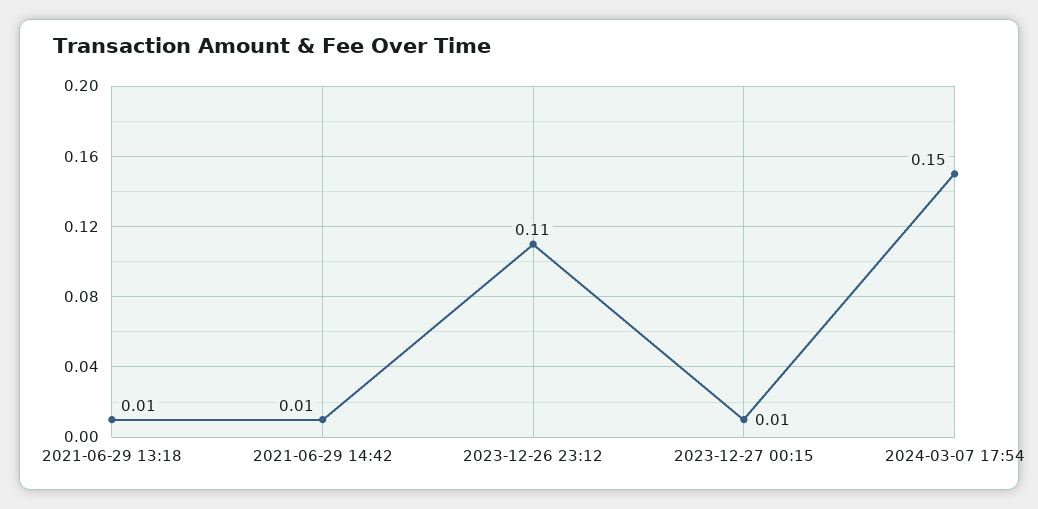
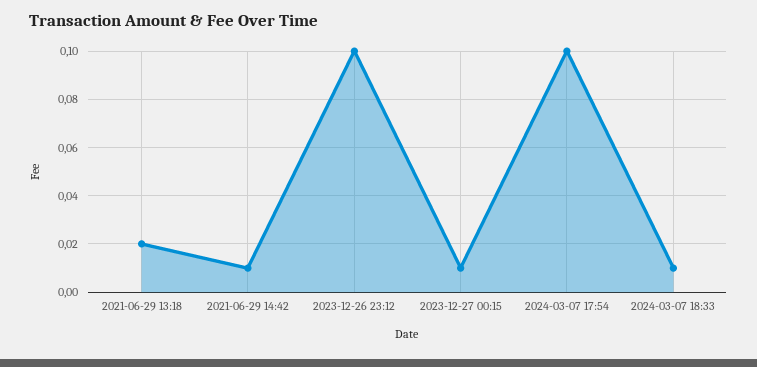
2021-06-29 13:18: 0.01 -> 0.02
2023-12-26 23:12: 0.11 -> 0.1
2024-03-07 17:54: 0.15 -> 0.1
2024-03-07 18:33: none -> 0.01

